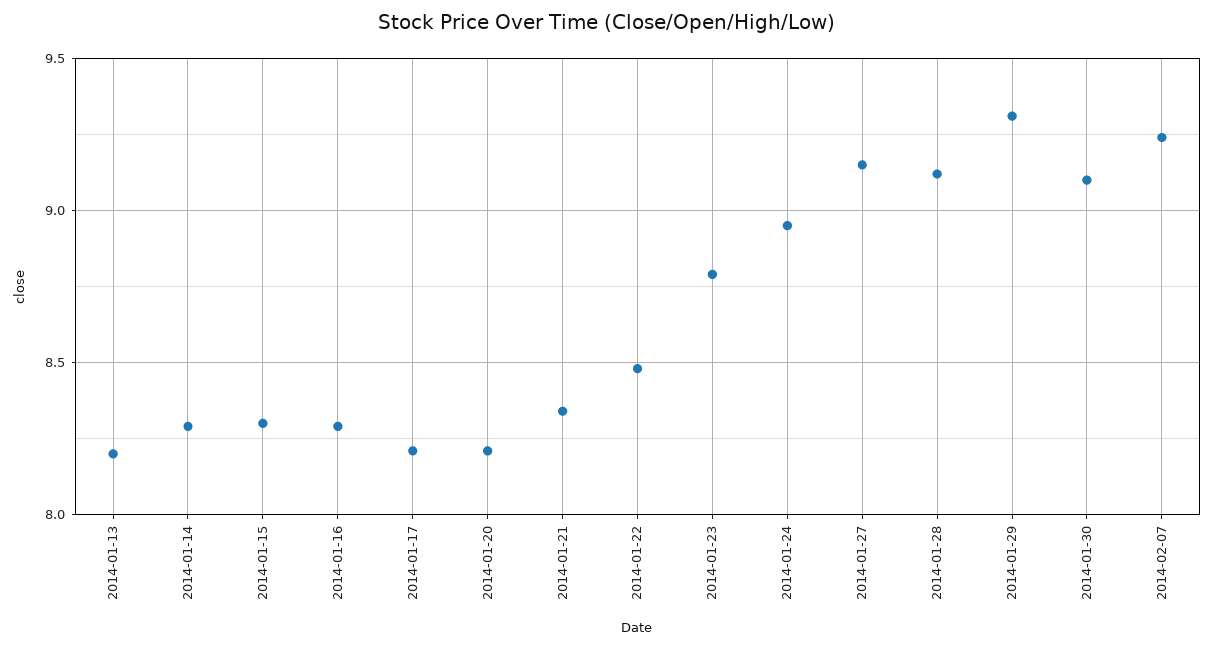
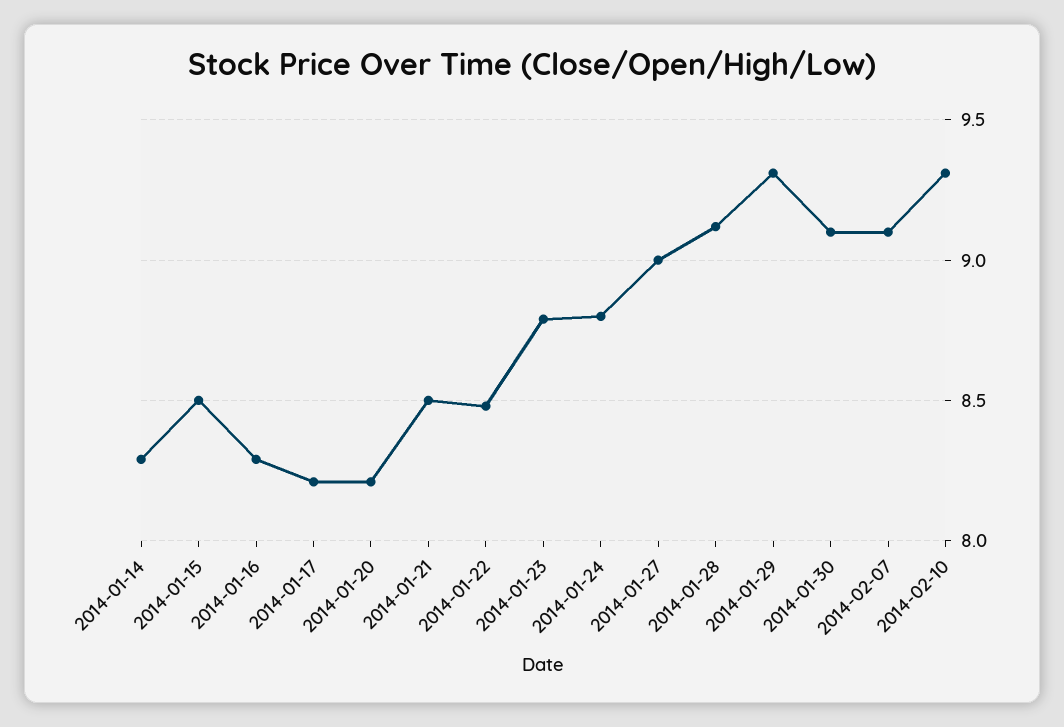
2014-01-13: 8.2 -> none
2014-01-15: 8.3 -> 8.5
2014-01-21: 8.35 -> 8.5
2014-01-24: 8.95 -> 8.8
2014-01-27: 9.15 -> 9
2014-02-07: 9.25 -> 9.1
2014-02-10: none -> 9.3

